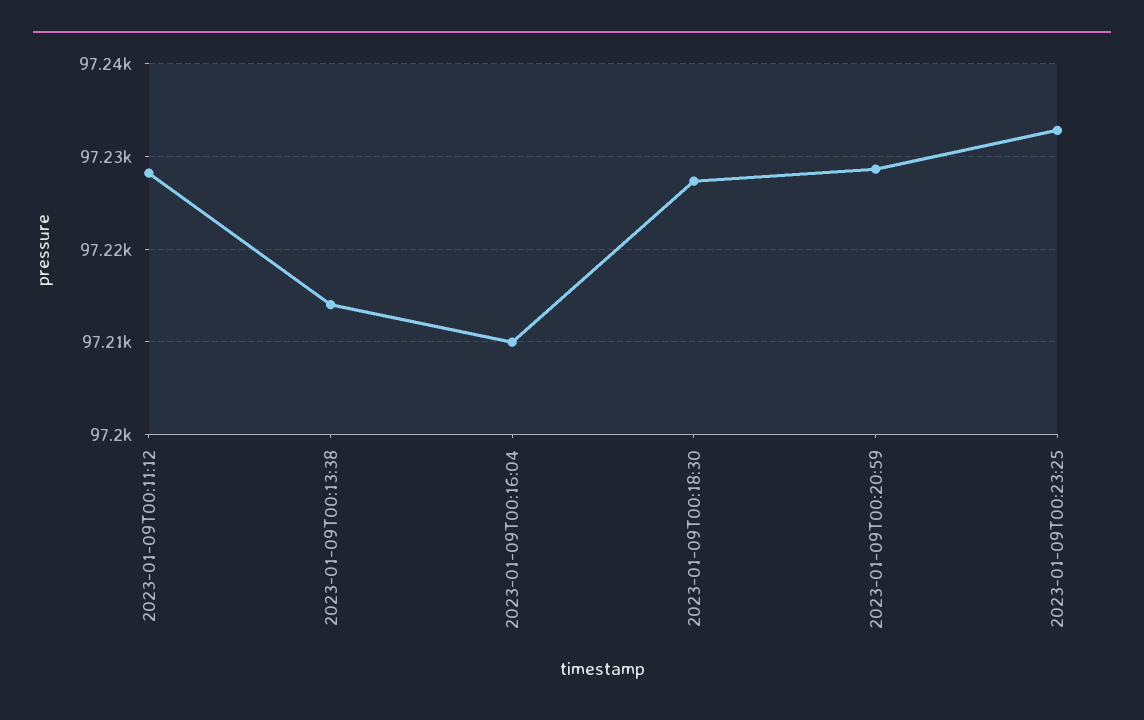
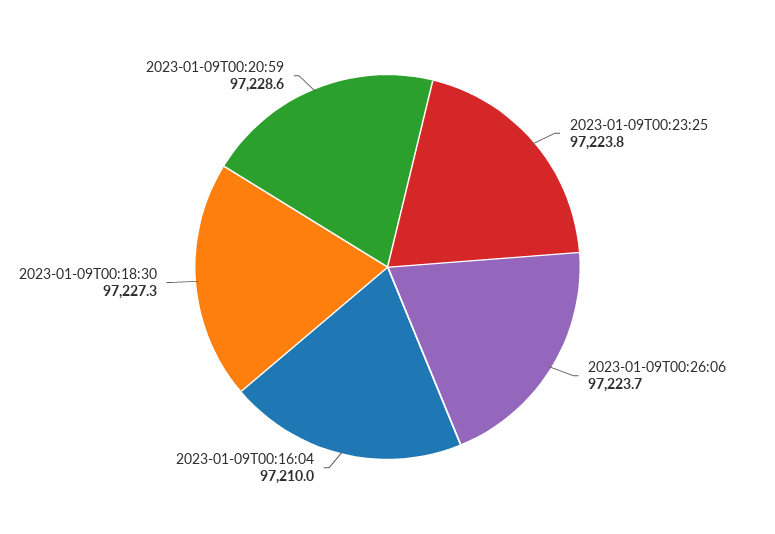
2023-01-09T00:11:12: 97228 -> none
2023-01-09T00:13:38: 97214 -> none
2023-01-09T00:23:25: 97233 -> 97223.8
2023-01-09T00:26:06: none -> 97223.7

